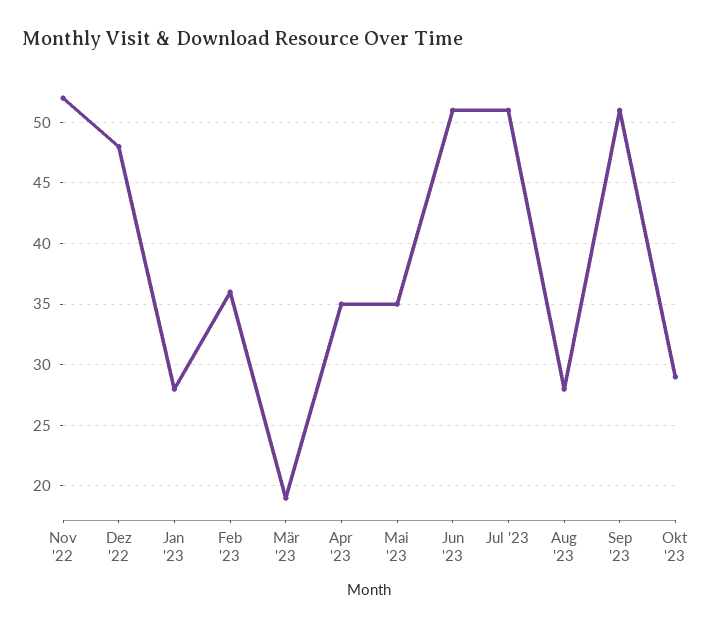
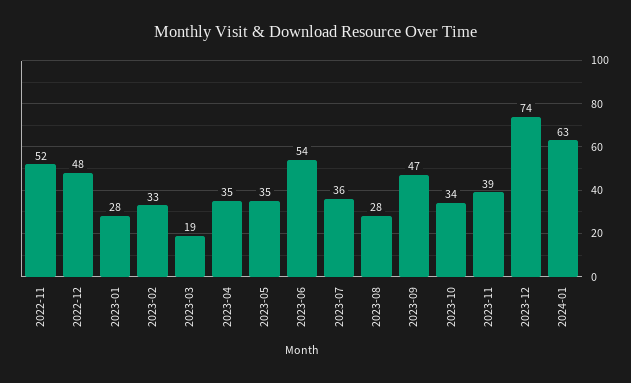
Feb '23: 36 -> 33
Jun '23: 51 -> 54
Jul '23: 51 -> 36
Sep '23: 51 -> 47
Okt '23: 29 -> 34
2023-11: none -> 39
2023-12: none -> 74
2024-01: none -> 63

